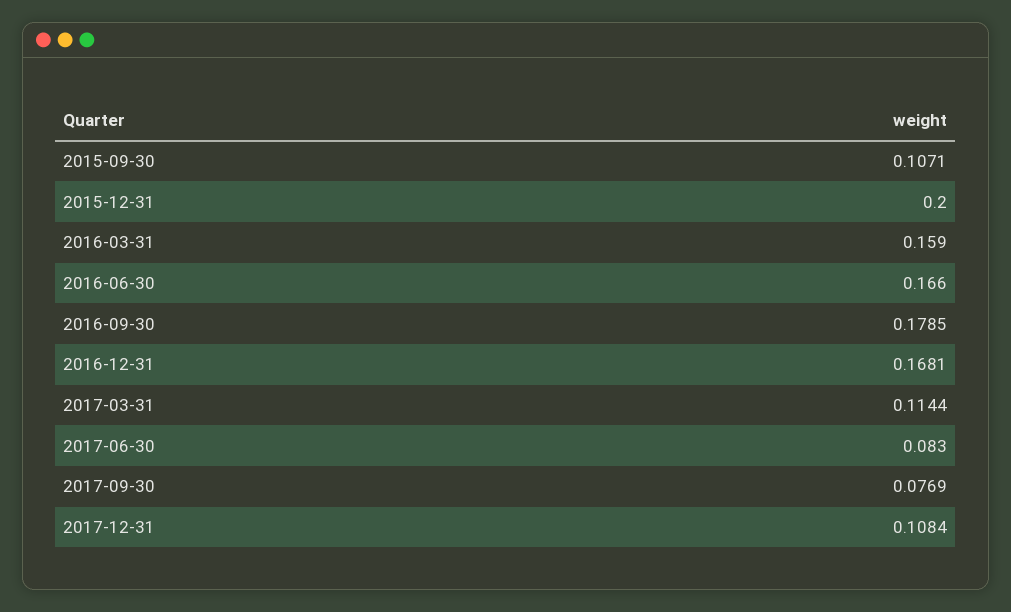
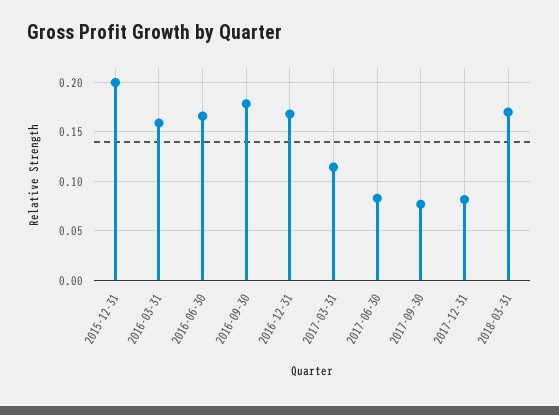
2015-09-30: 0.1071 -> none
2017-12-31: 0.1084 -> 0.08
2018-03-31: none -> 0.17

